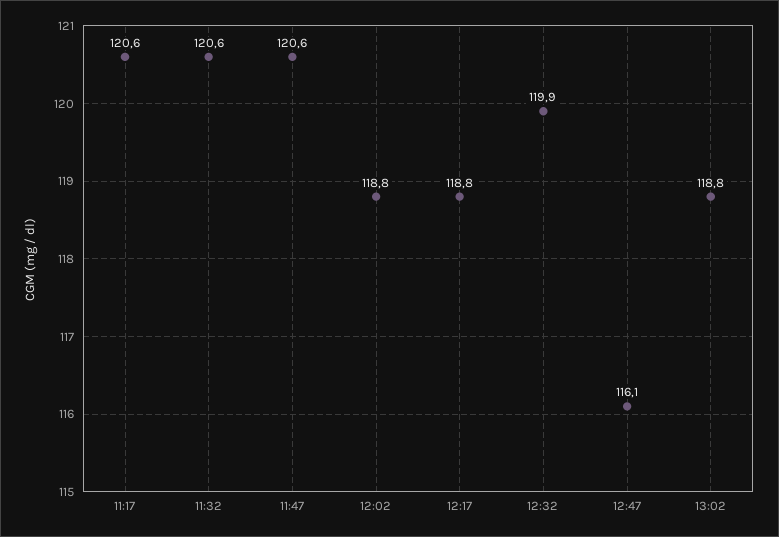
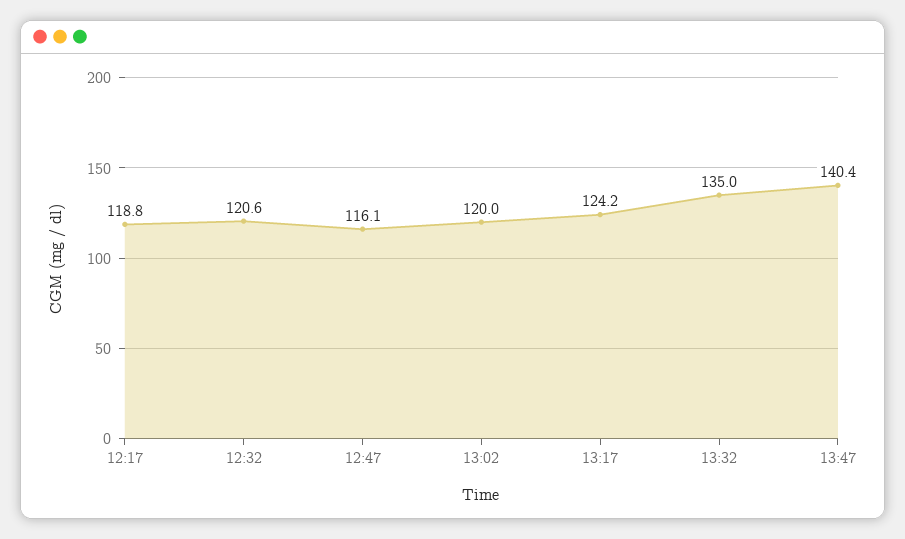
11:17: 120.6 -> none
11:32: 120.6 -> none
11:47: 120.6 -> none
12:02: 118.8 -> none
12:32: 119.9 -> 120.6
13:02: 118.8 -> 120
13:17: none -> 124.2
13:32: none -> 135
13:47: none -> 140.4

